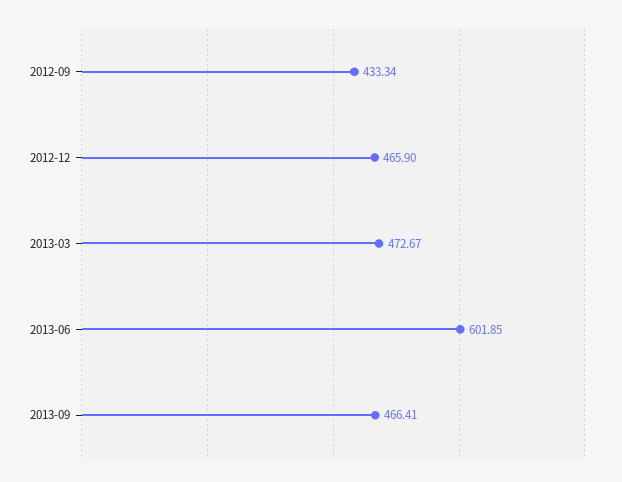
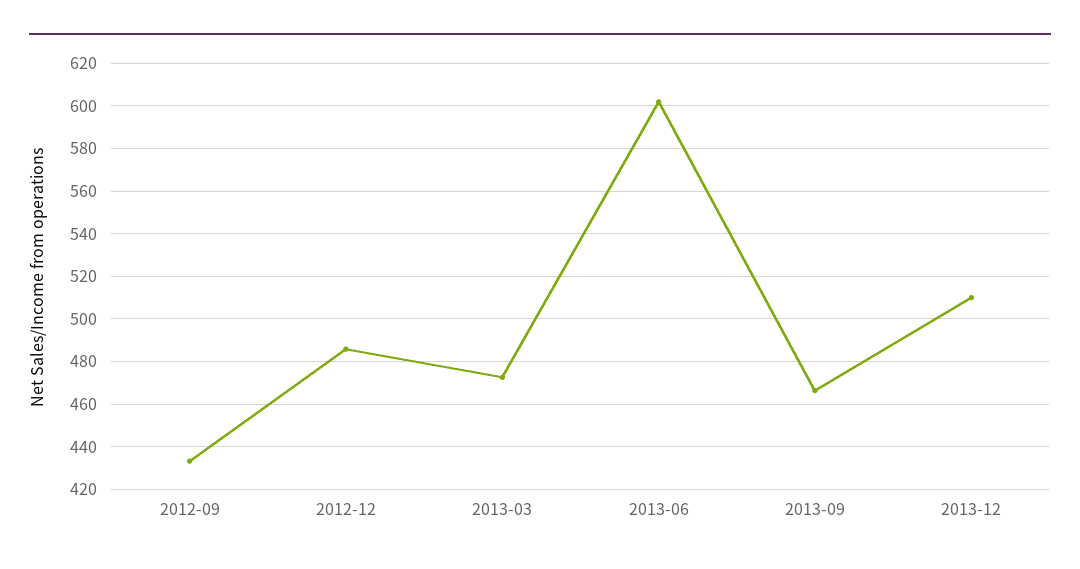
2012-12: 465.9 -> 485
2013-12: none -> 510

